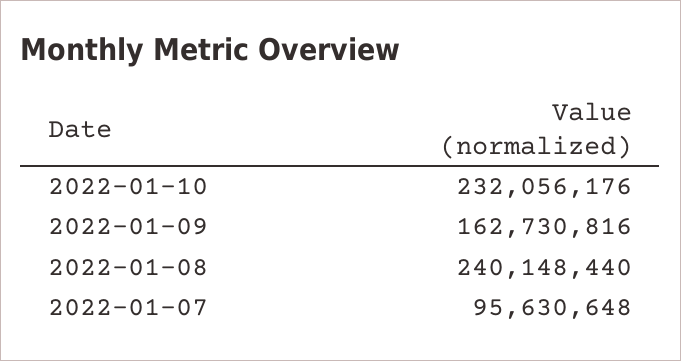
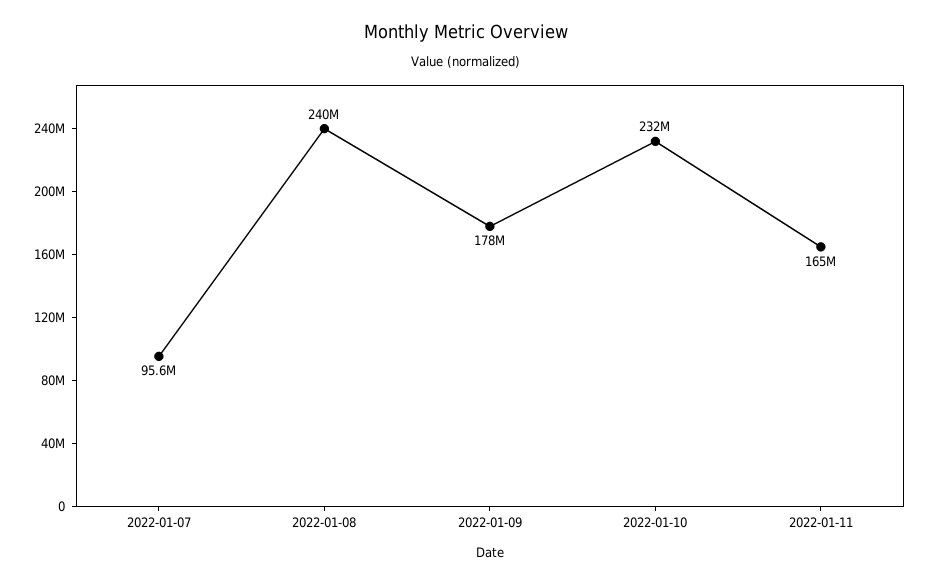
2022-01-09: 162730816 -> 178000000
2022-01-11: none -> 165000000

